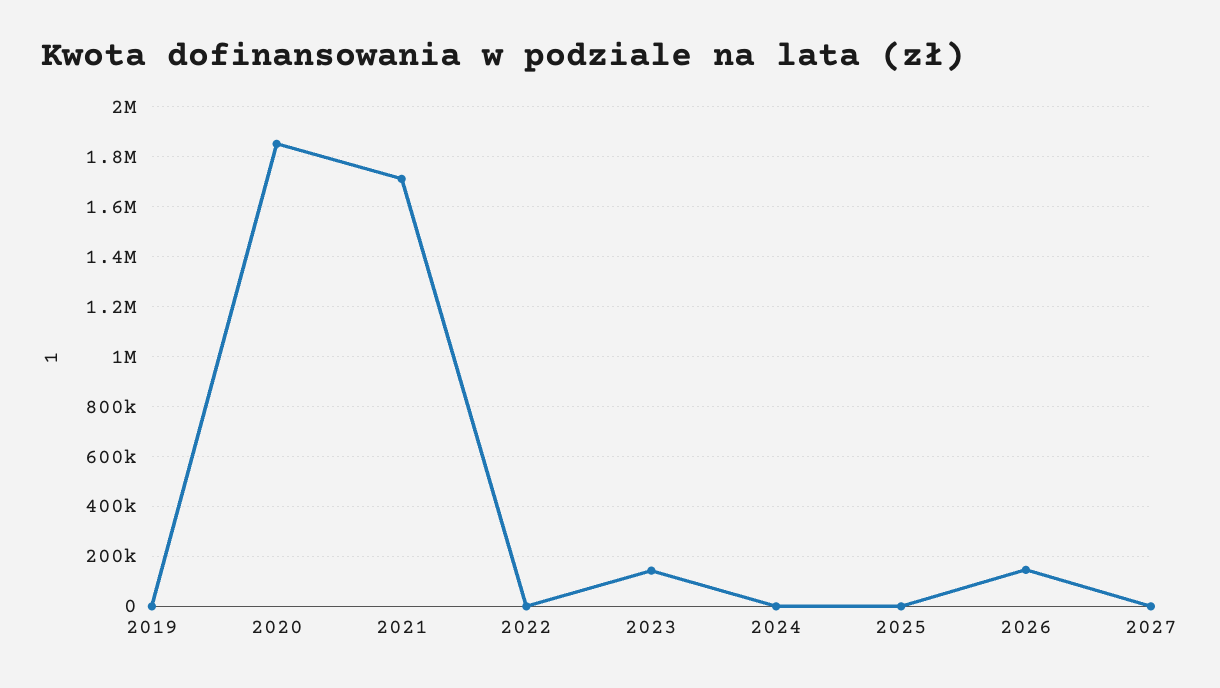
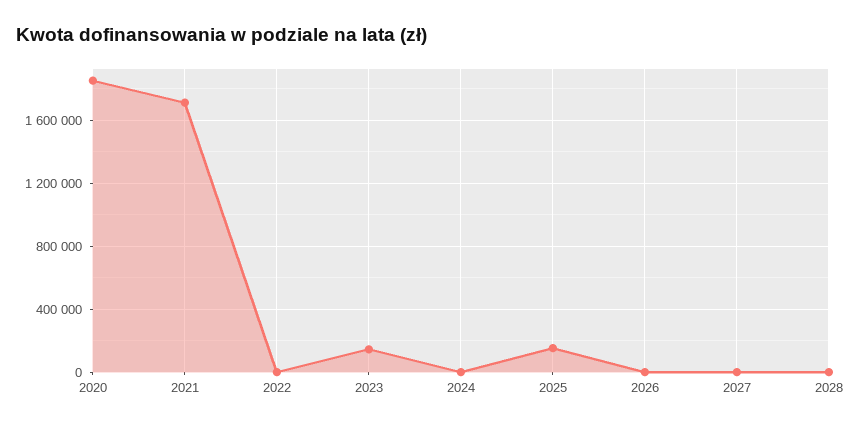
2019: 0 -> none
2025: 0 -> 150000
2026: 150000 -> 0
2028: none -> 0

